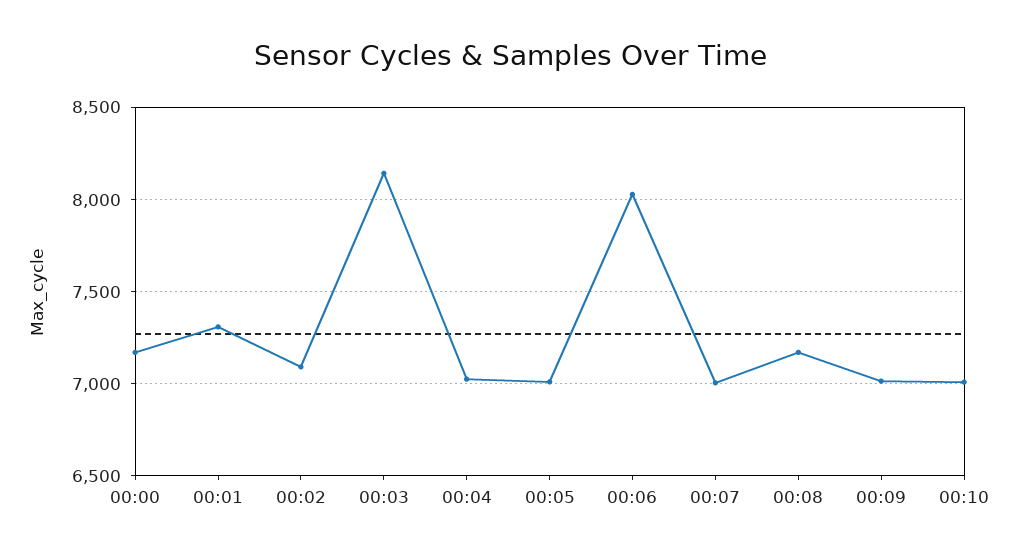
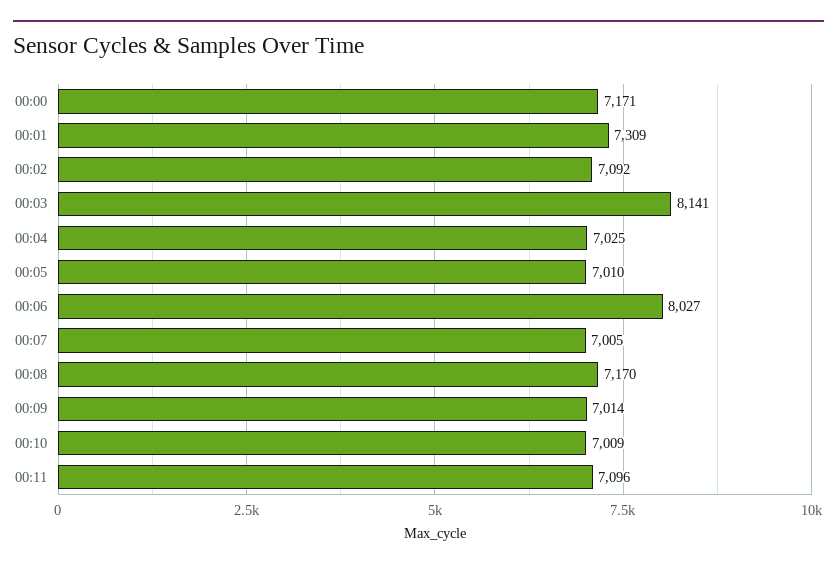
00:11: none -> 7096

